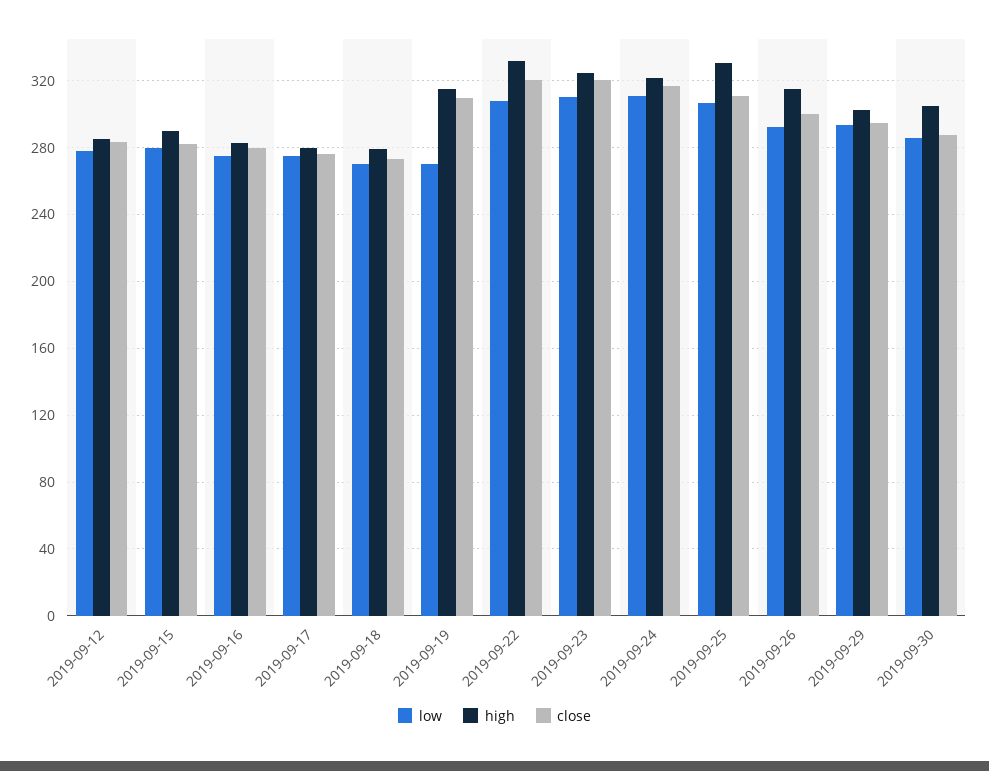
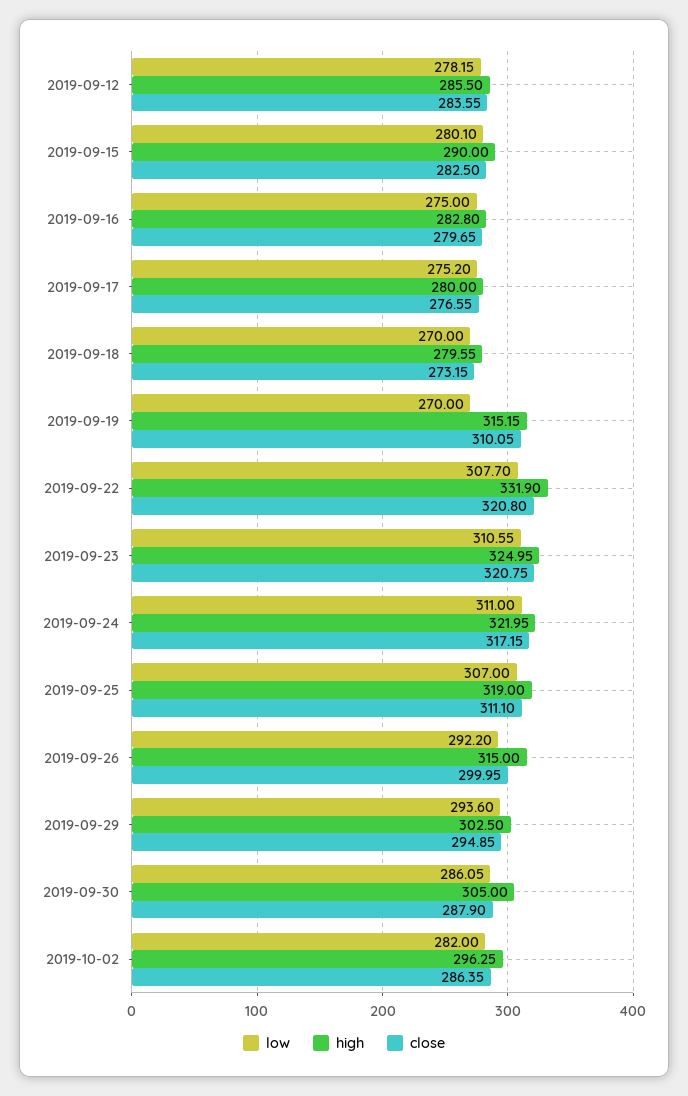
high, 2019-09-25: 330 -> 319
low, 2019-10-02: none -> 282
high, 2019-10-02: none -> 296.25
close, 2019-10-02: none -> 286.35

